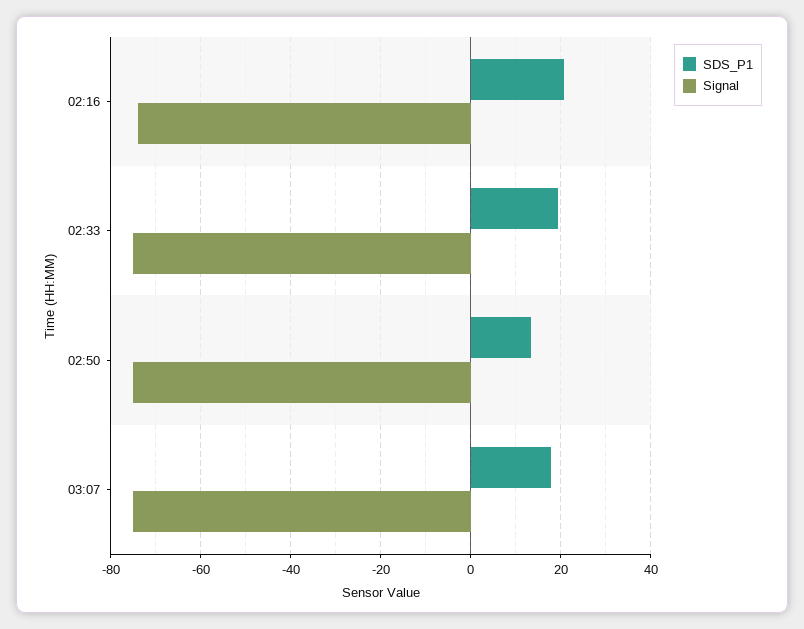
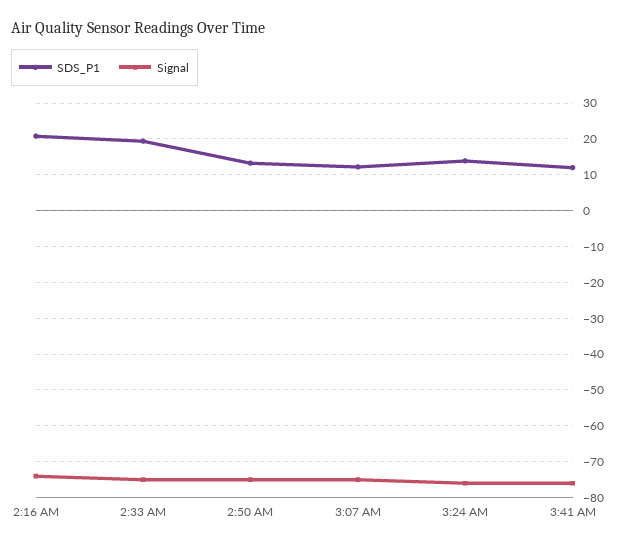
SDS_P1, 03:07: 18 -> 12
SDS_P1, 3:24 AM: none -> 14
Signal, 3:24 AM: none -> -76
SDS_P1, 3:41 AM: none -> 12
Signal, 3:41 AM: none -> -76

